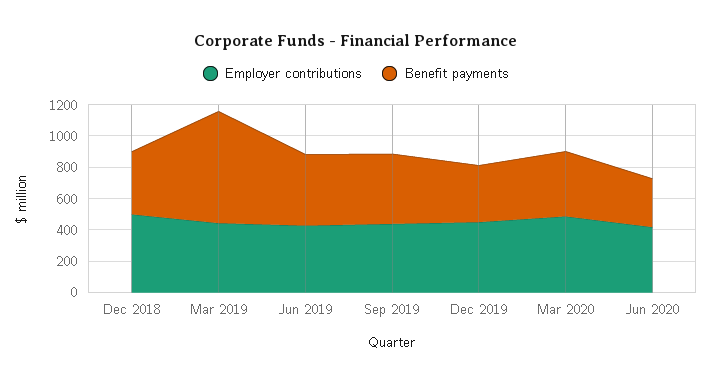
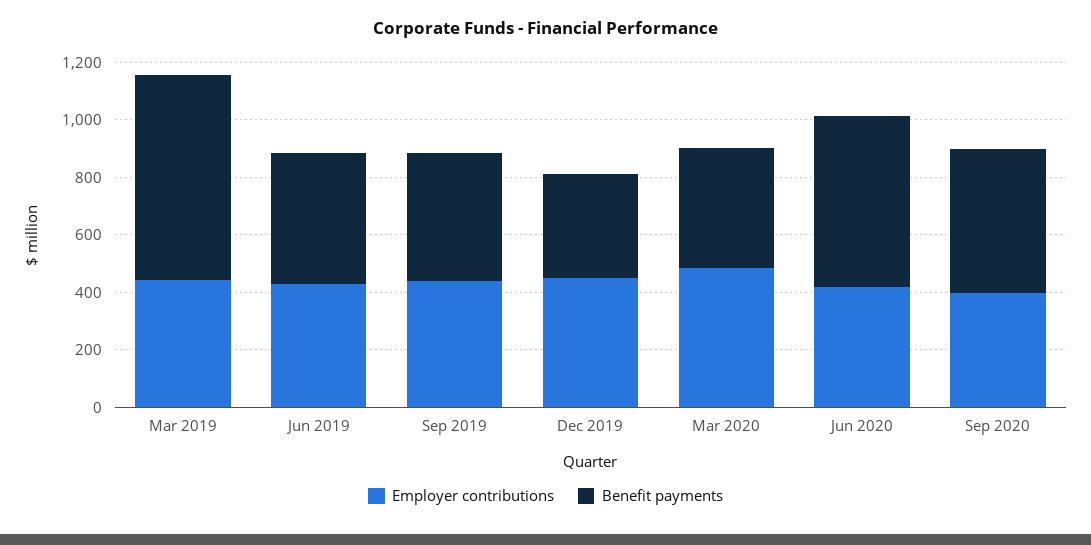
Employer contributions, Dec 2018: 500 -> none
Benefit payments, Dec 2018: 400 -> none
Benefit payments, Jun 2020: 300 -> 600
Employer contributions, Sep 2020: none -> 400
Benefit payments, Sep 2020: none -> 500

